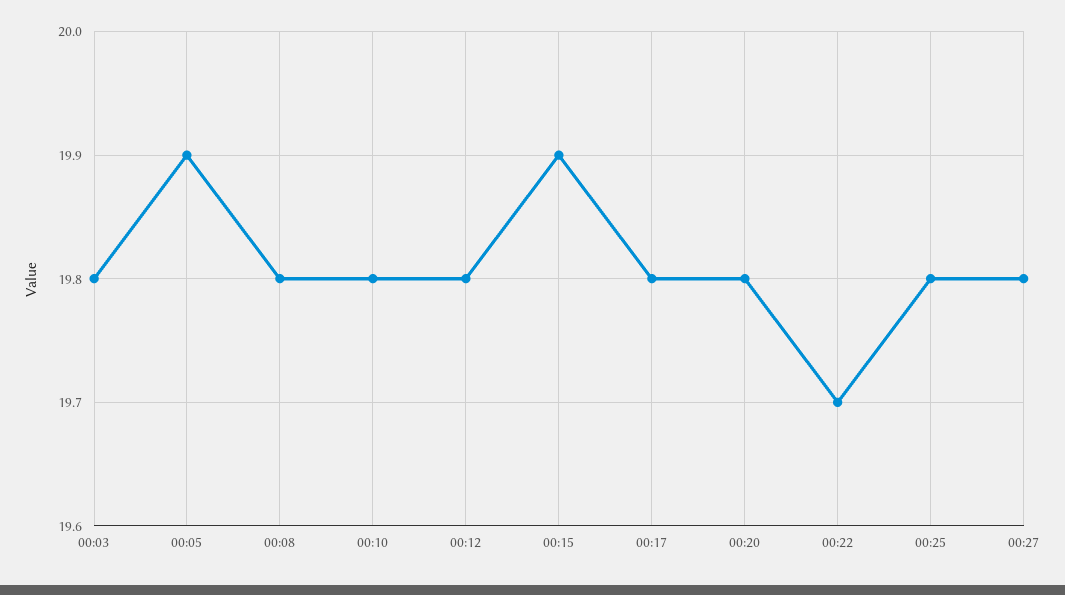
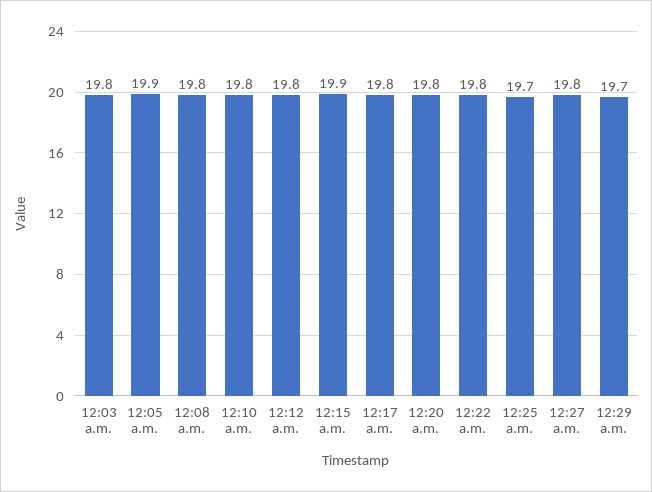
00:22: 19.7 -> 19.8
00:25: 19.8 -> 19.7
12:29 a.m.: none -> 19.7

